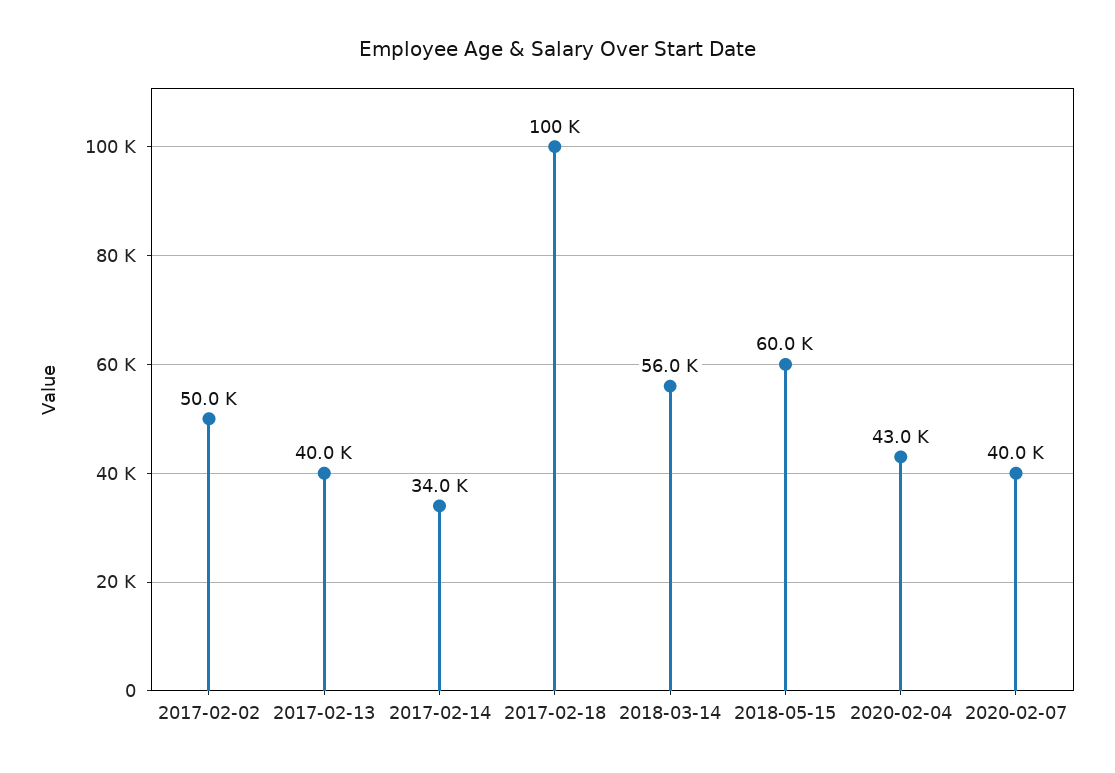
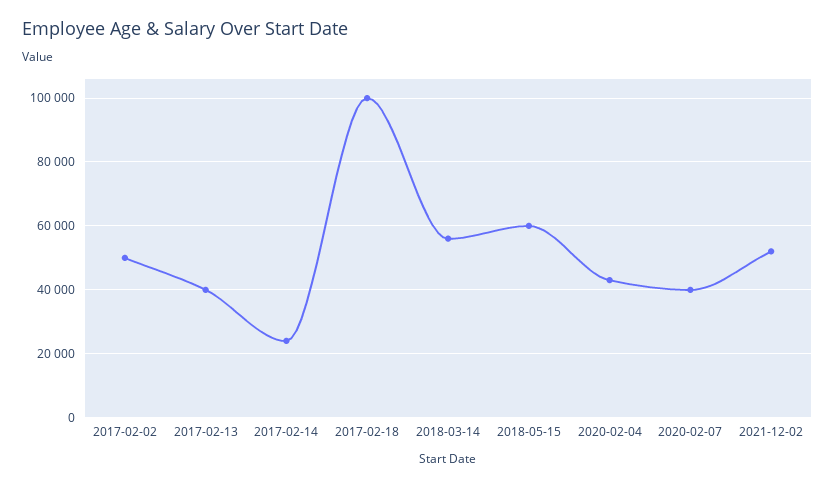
2017-02-14: 34000 -> 24000
2021-12-02: none -> 52000

